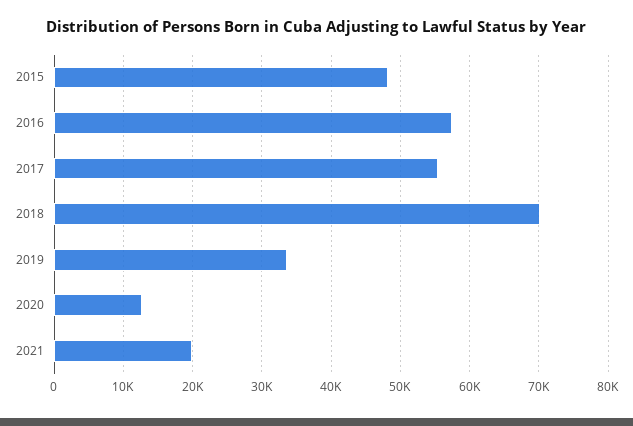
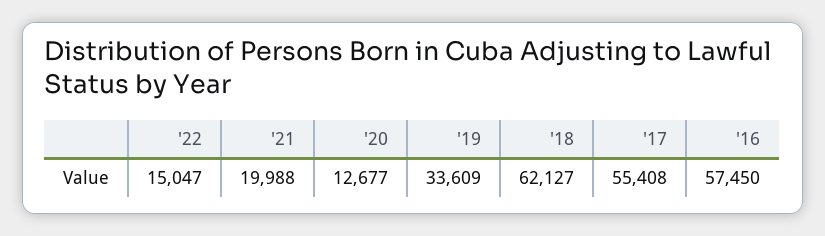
2015: 48000 -> none
2018: 70000 -> 62127
'22: none -> 15047

